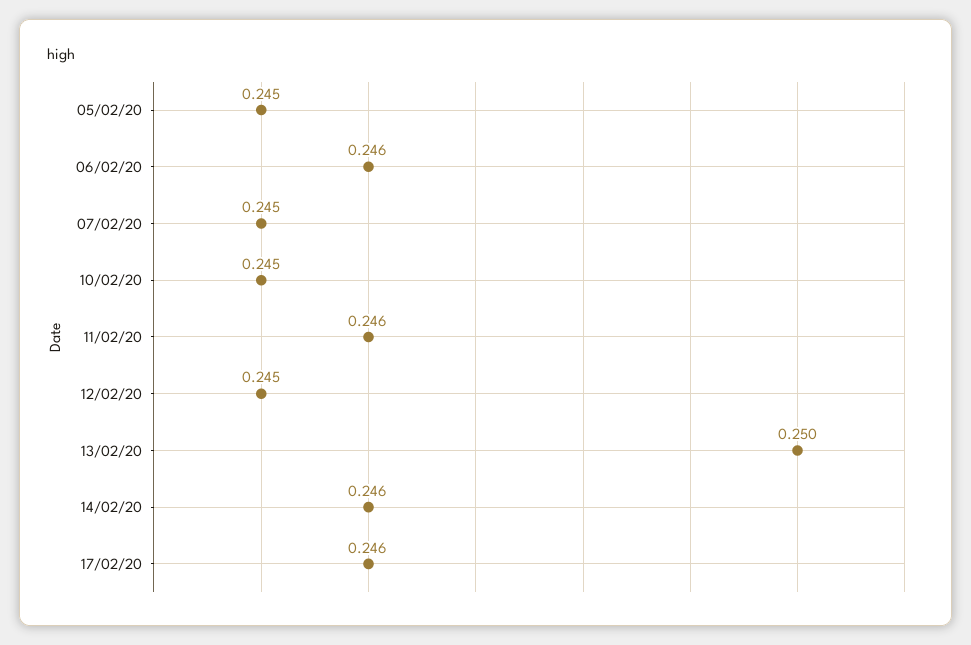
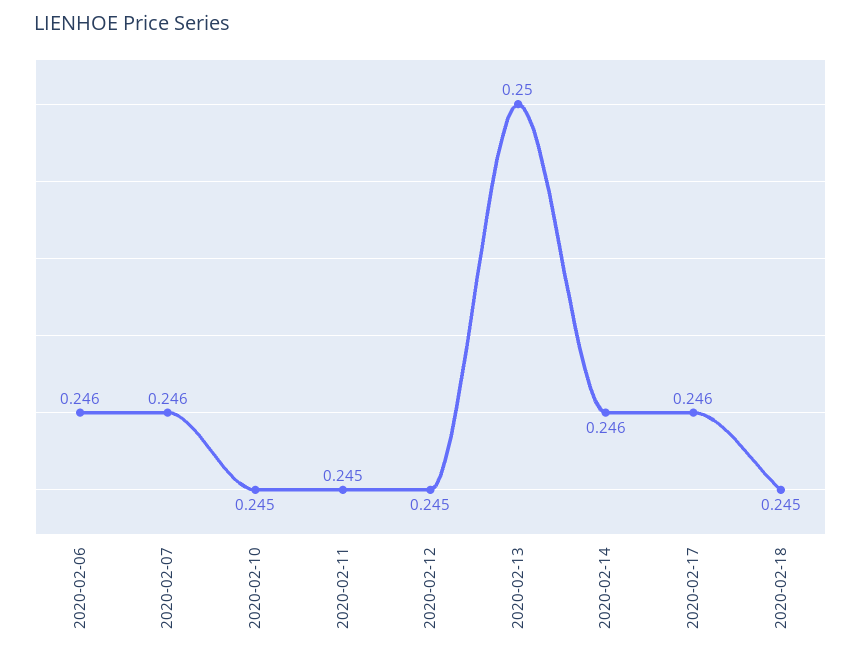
05/02/20: 0.245 -> none
07/02/20: 0.245 -> 0.246
11/02/20: 0.246 -> 0.245
2020-02-18: none -> 0.245

